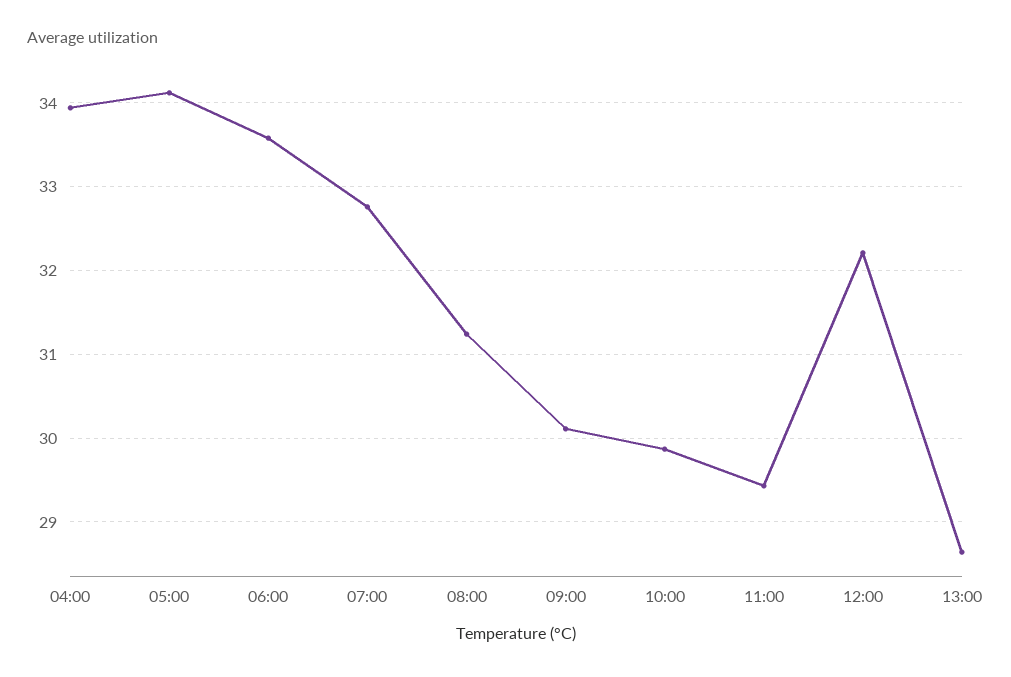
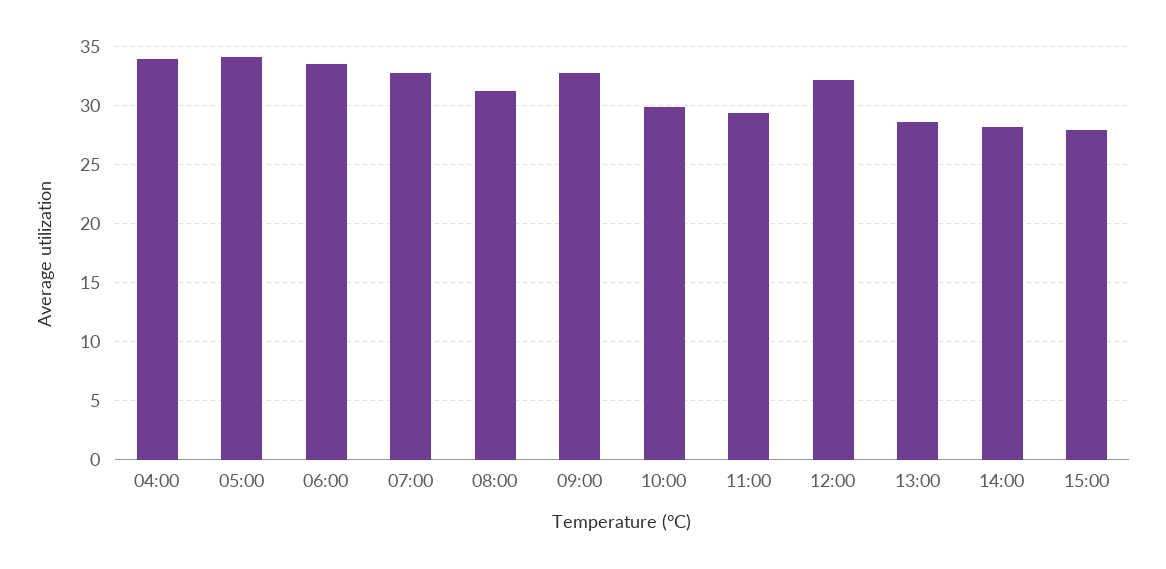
09:00: 30.1 -> 33
14:00: none -> 28
15:00: none -> 28

